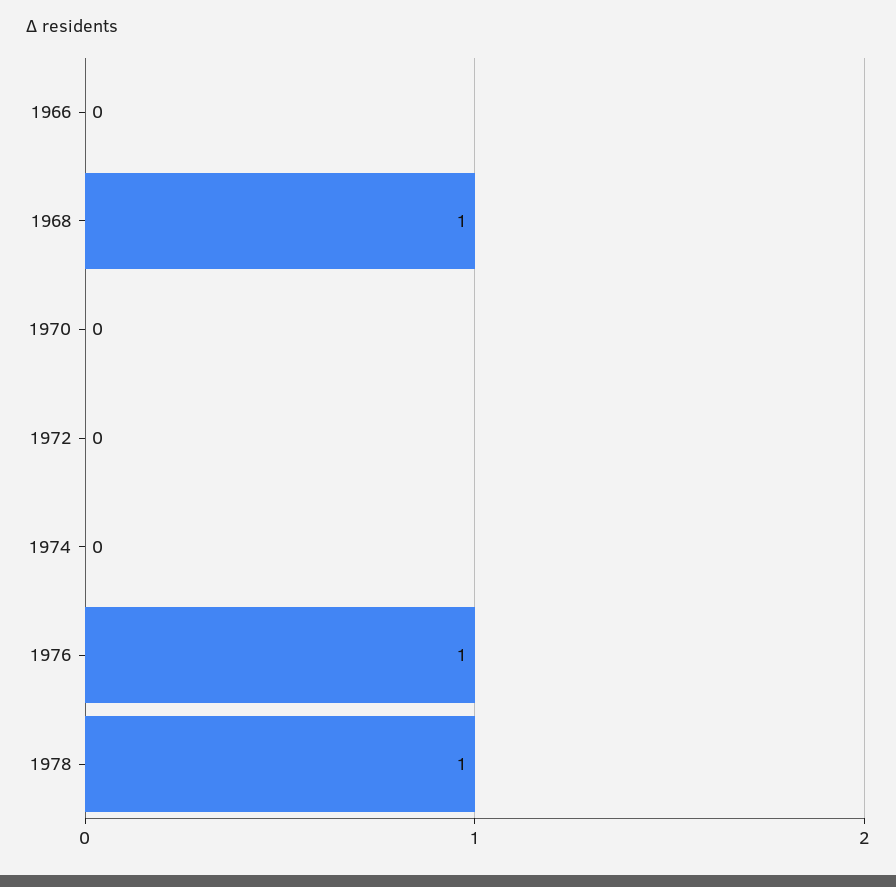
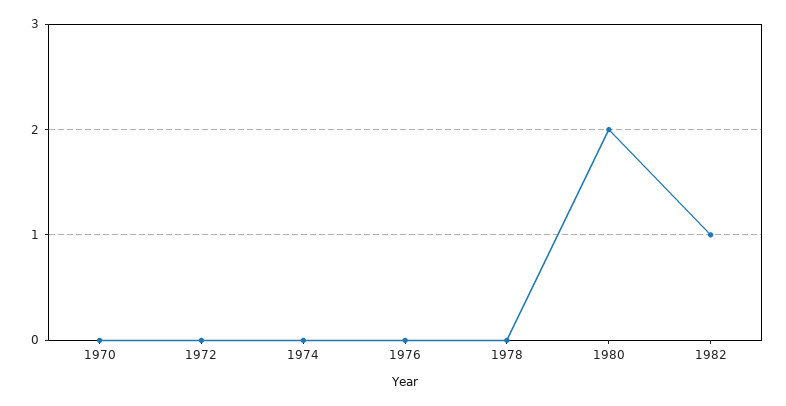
1966: 0 -> none
1968: 1 -> none
1976: 1 -> 0
1978: 1 -> 0
1980: none -> 2
1982: none -> 1

